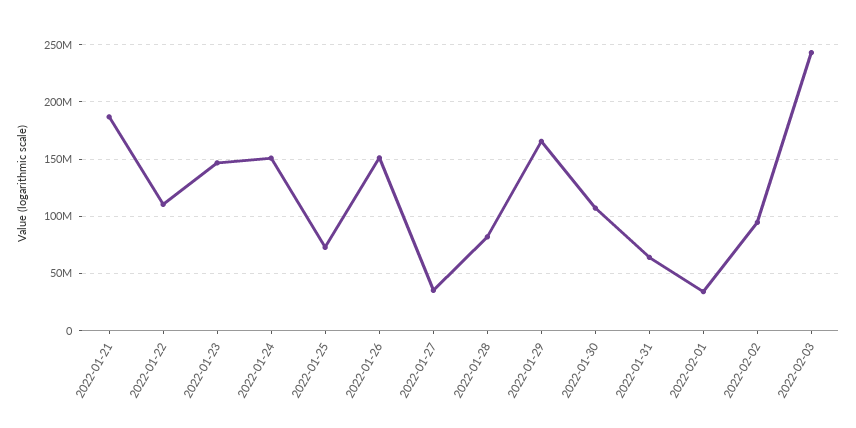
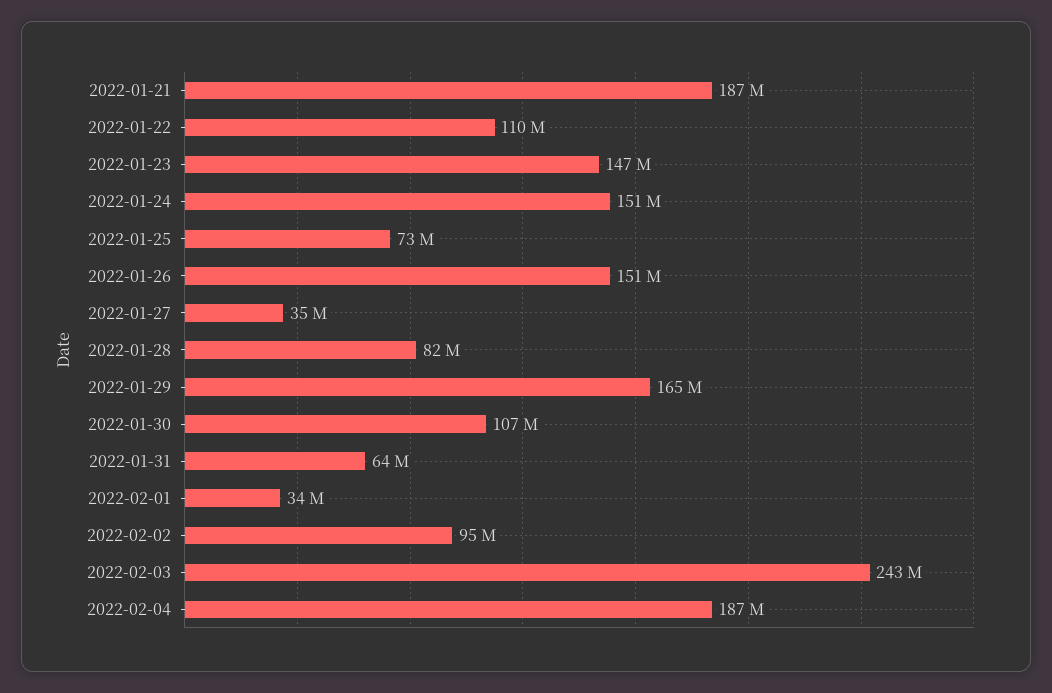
2022-02-04: none -> 187000000

